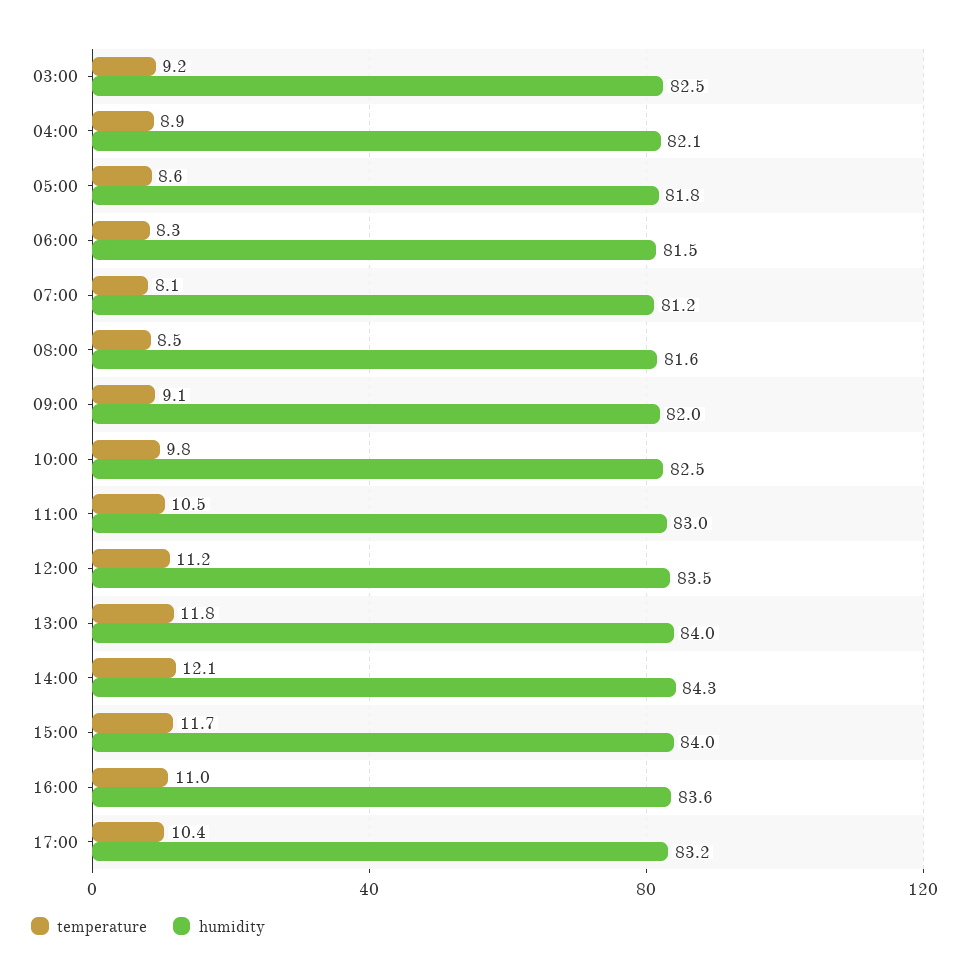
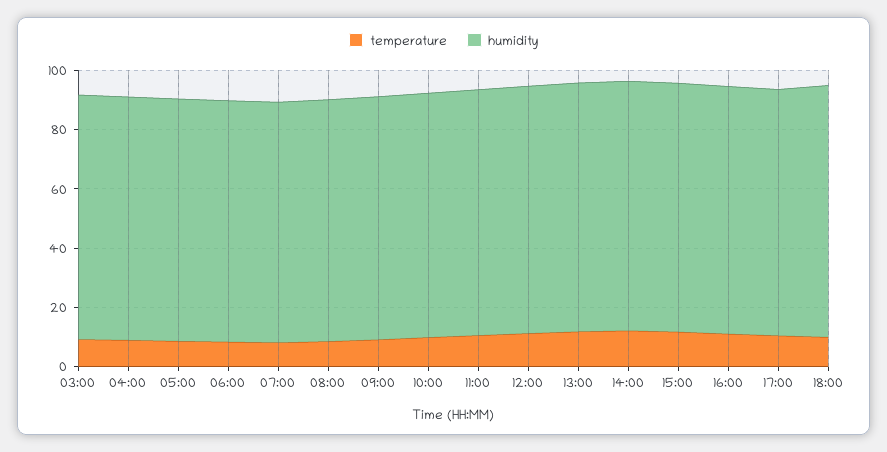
temperature, 18:00: none -> 10
humidity, 18:00: none -> 85

